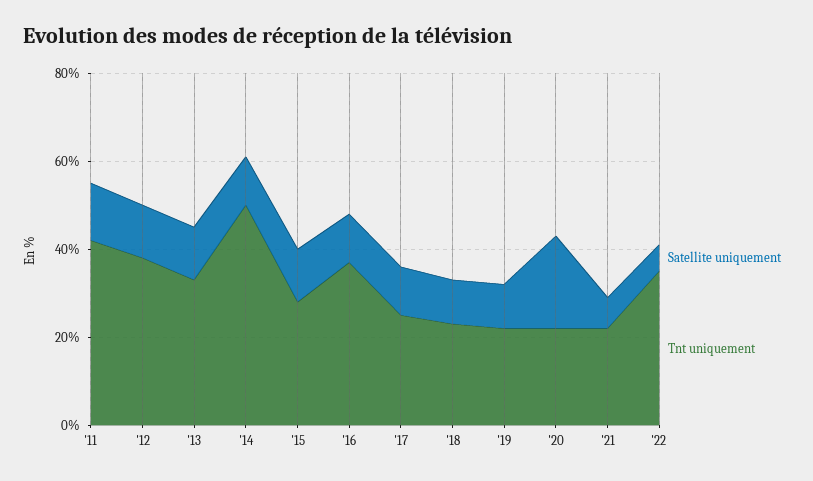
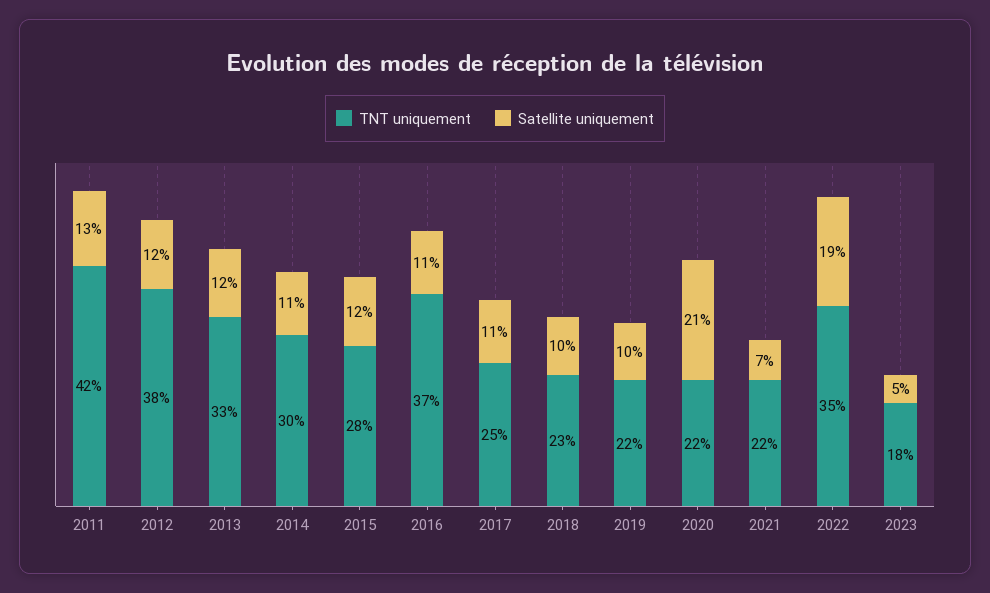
Tnt uniquement, '14: 50 -> 30
Satellite uniquement, '22: 5 -> 19
Tnt uniquement, 2023: none -> 18
Satellite uniquement, 2023: none -> 5

